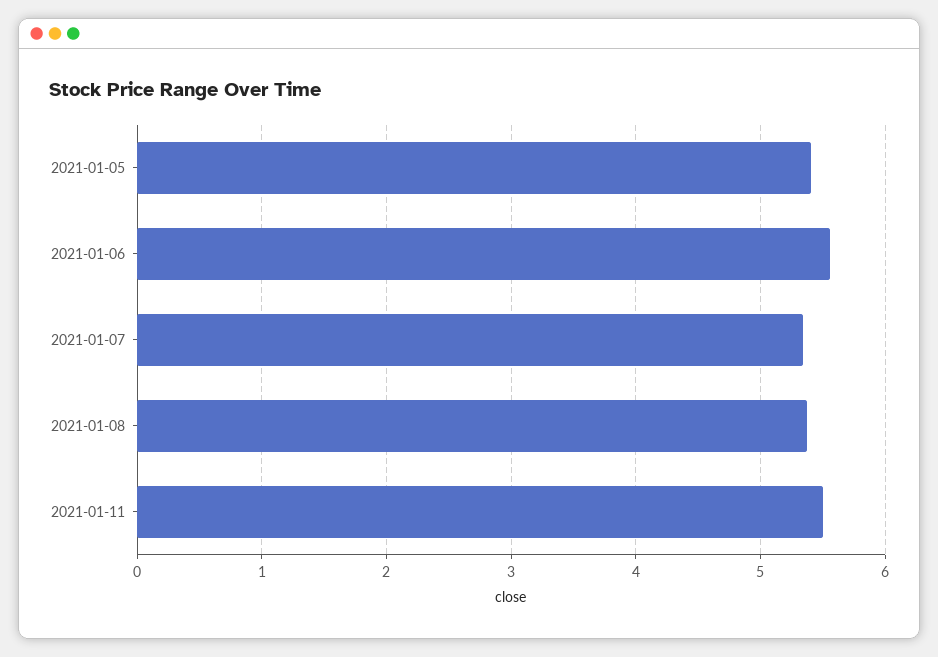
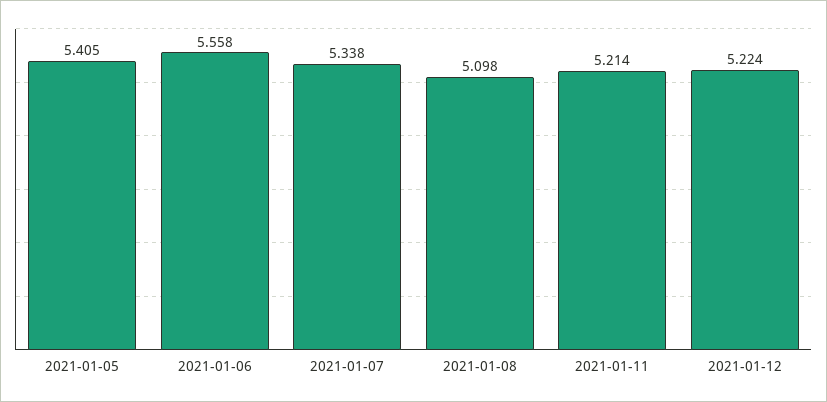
2021-01-08: 5.4 -> 5.098
2021-01-11: 5.5 -> 5.214
2021-01-12: none -> 5.224

